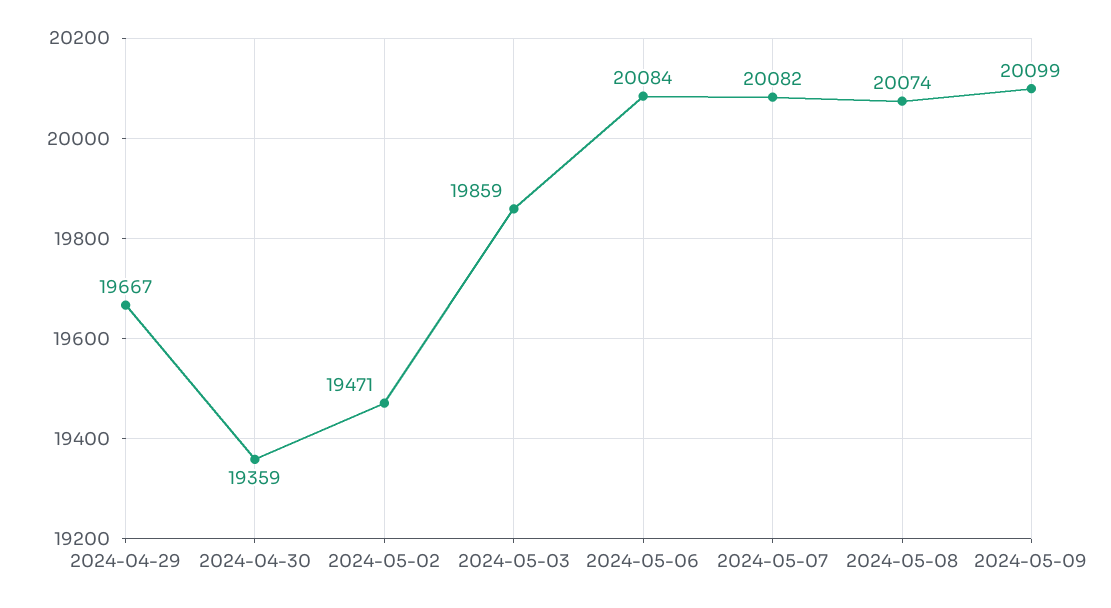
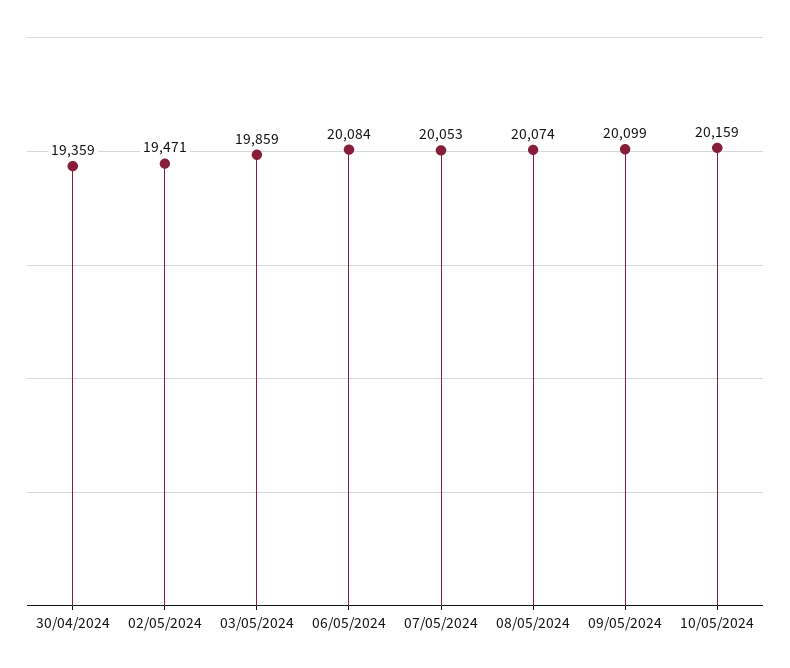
2024-04-29: 19667 -> none
2024-05-07: 20082 -> 20053
10/05/2024: none -> 20159

